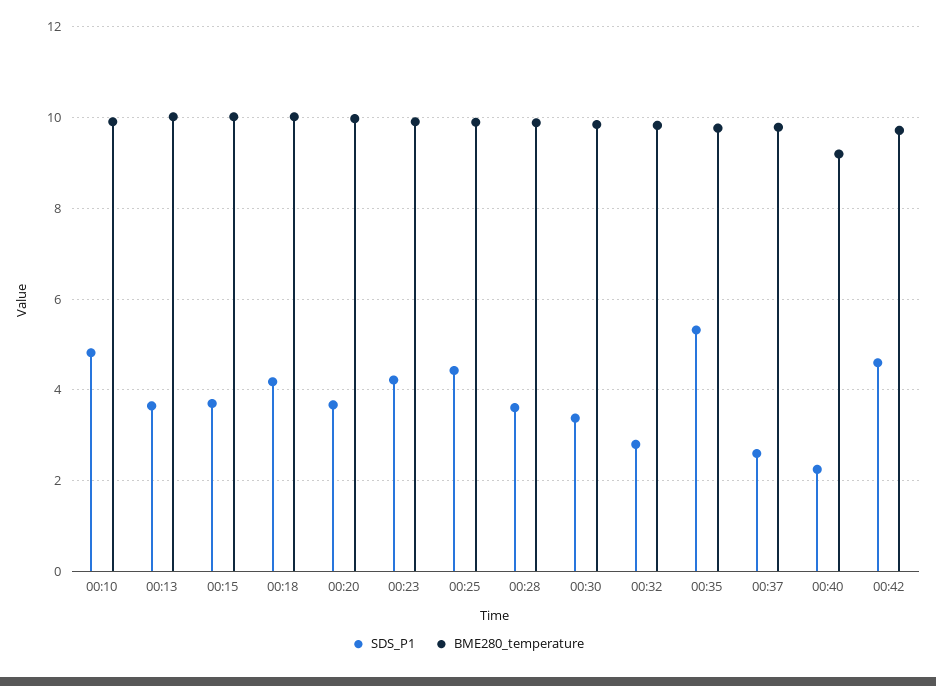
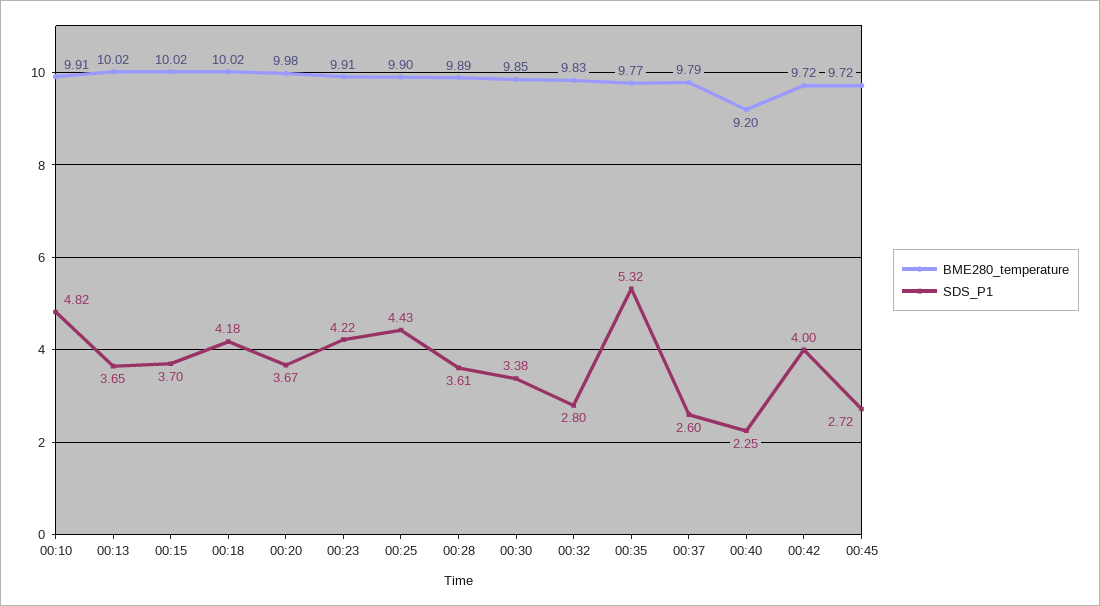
SDS_P1, 00:42: 4.6 -> 4
BME280_temperature, 00:45: none -> 9.72
SDS_P1, 00:45: none -> 2.72

